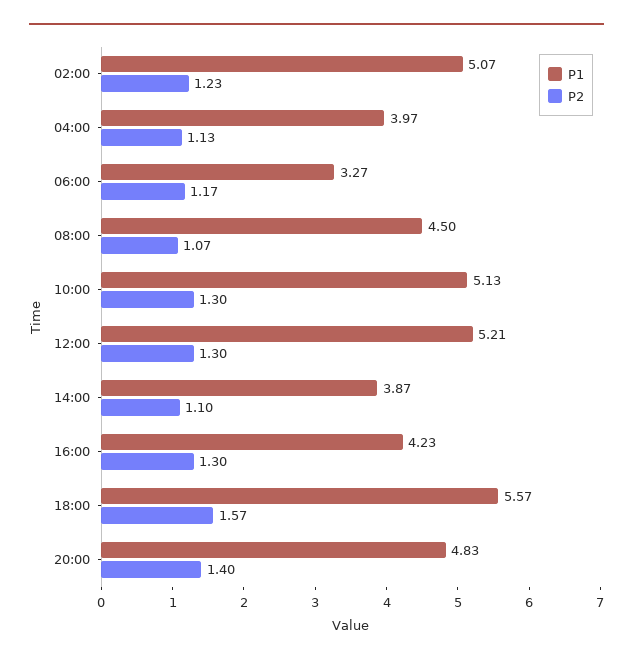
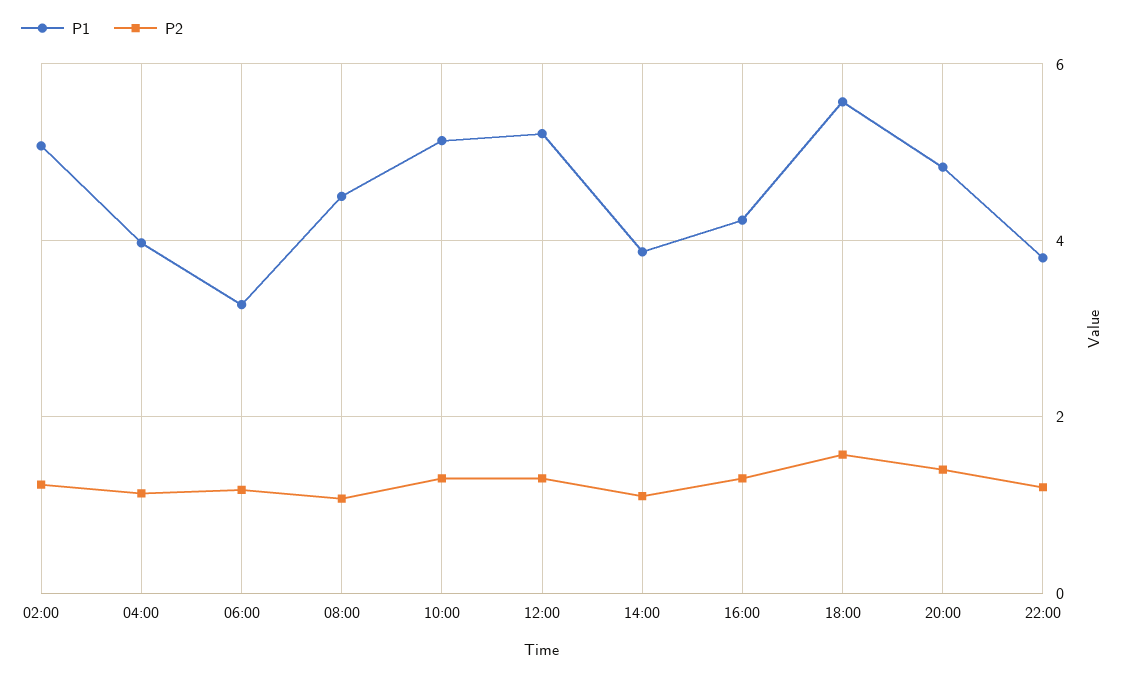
P1, 22:00: none -> 3.8
P2, 22:00: none -> 1.2

